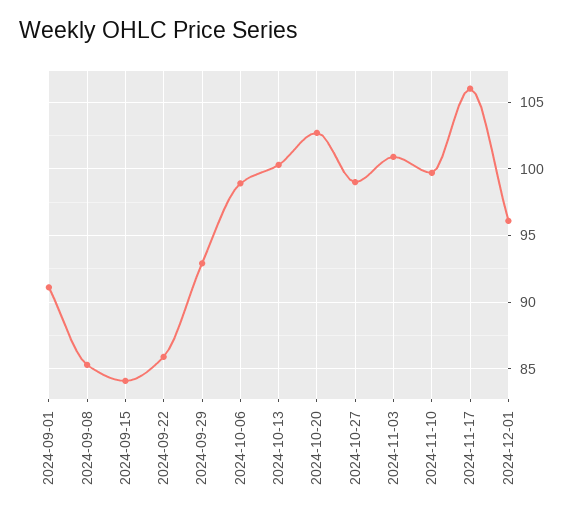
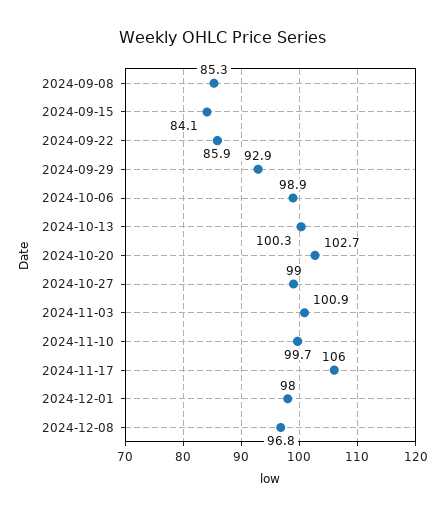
2024-09-01: 91 -> none
2024-12-01: 96 -> 98
2024-12-08: none -> 96.8

